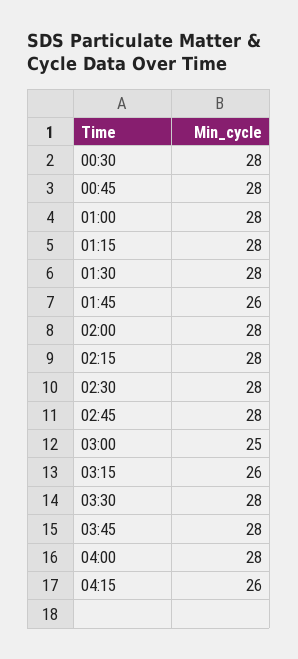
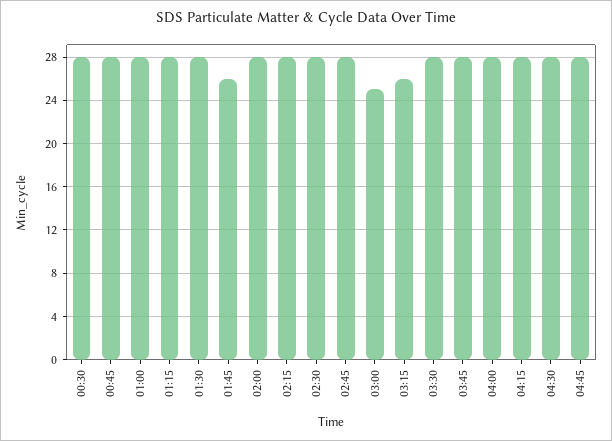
04:15: 26 -> 28
04:30: none -> 28
04:45: none -> 28

